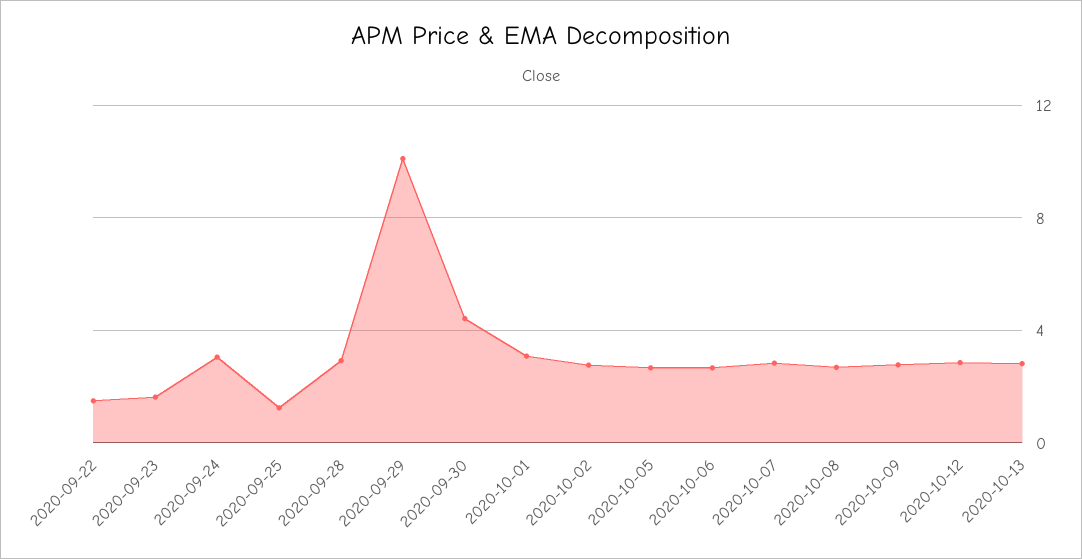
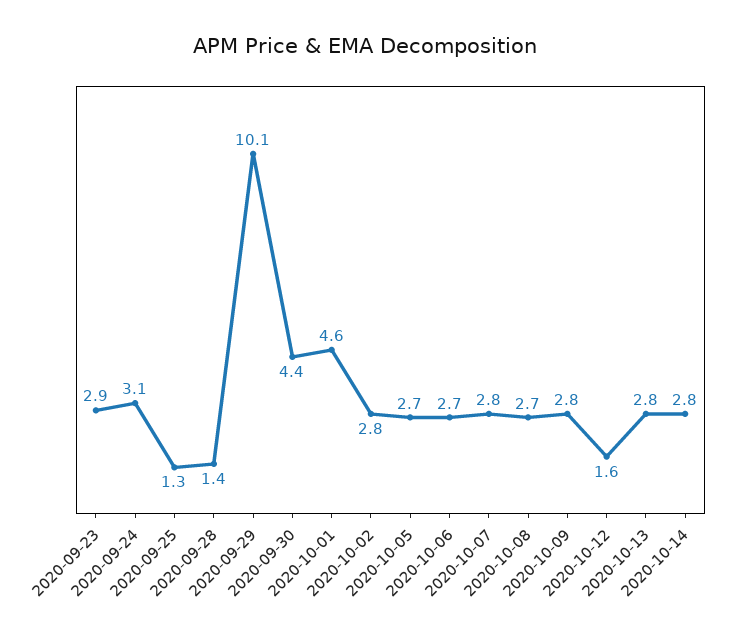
2020-09-22: 1.5 -> none
2020-09-23: 1.5 -> 2.9
2020-09-28: 3 -> 1.4
2020-10-01: 3 -> 4.6
2020-10-12: 3 -> 1.6
2020-10-14: none -> 2.8

